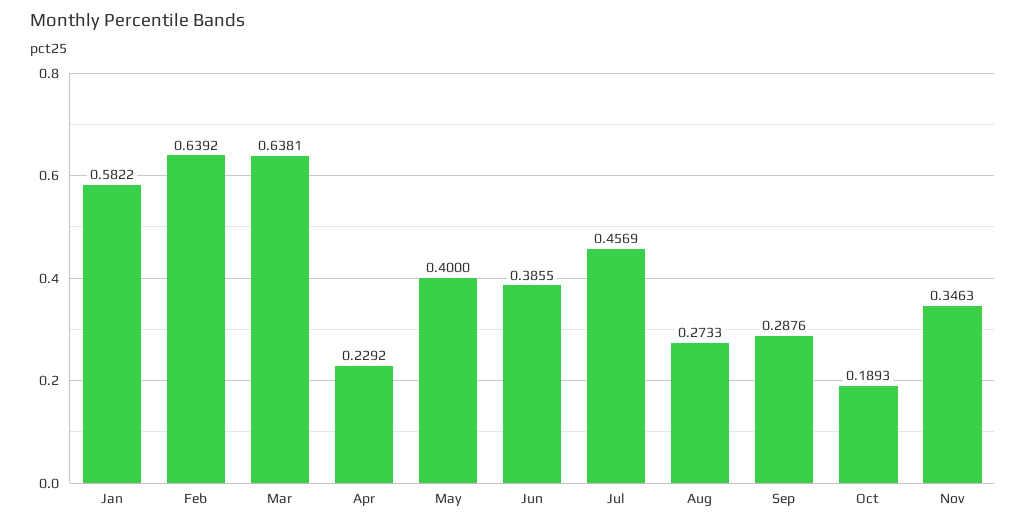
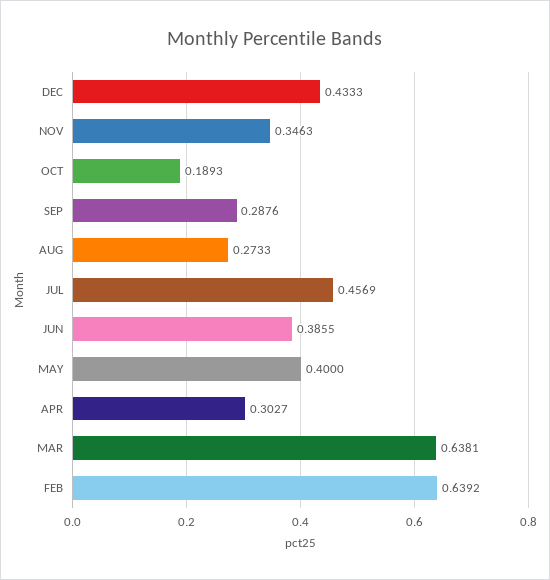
Jan: 0.5822 -> none
Apr: 0.2292 -> 0.3027
DEC: none -> 0.4333

